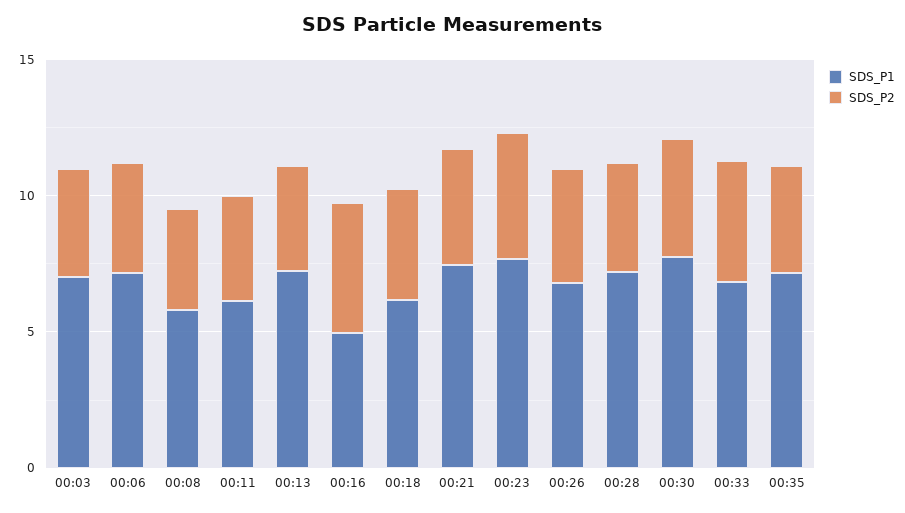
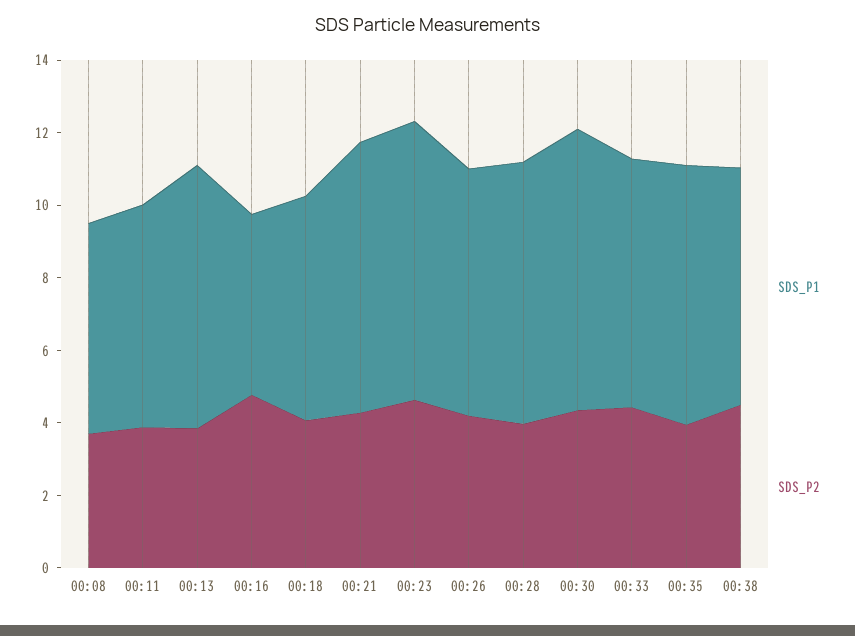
SDS_P1, 00:03: 7 -> none
SDS_P2, 00:03: 4 -> none
SDS_P1, 00:06: 7 -> none
SDS_P2, 00:06: 4 -> none
SDS_P1, 00:38: none -> 6.5
SDS_P2, 00:38: none -> 4.5

